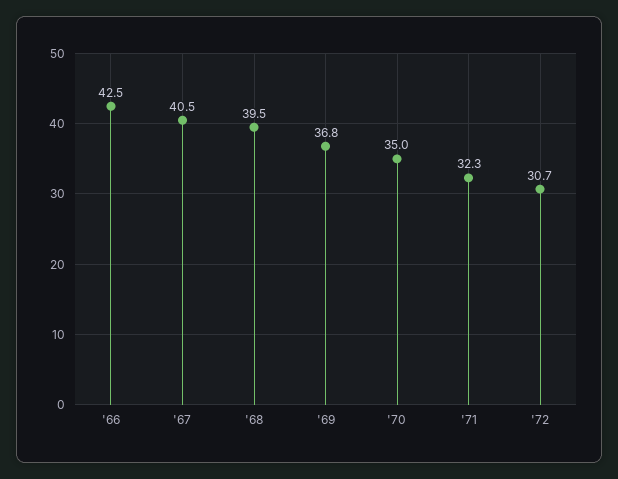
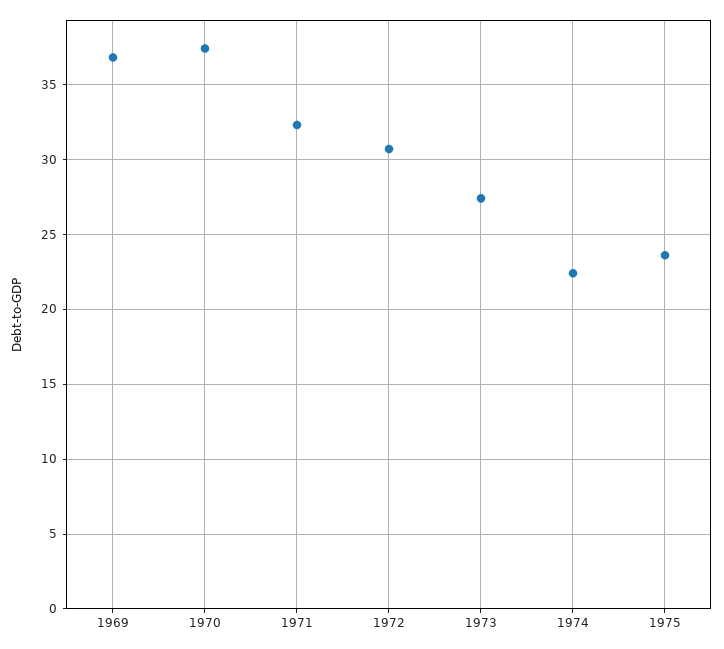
'66: 42.5 -> none
'67: 40.5 -> none
'68: 39.5 -> none
'70: 35 -> 37.5
1973: none -> 27.5
1974: none -> 22.5
1975: none -> 23.5

